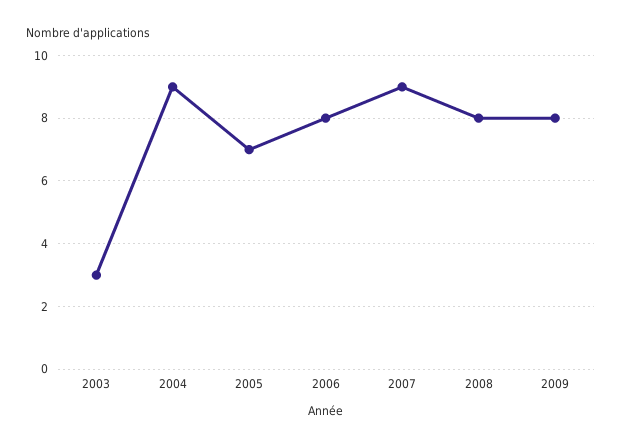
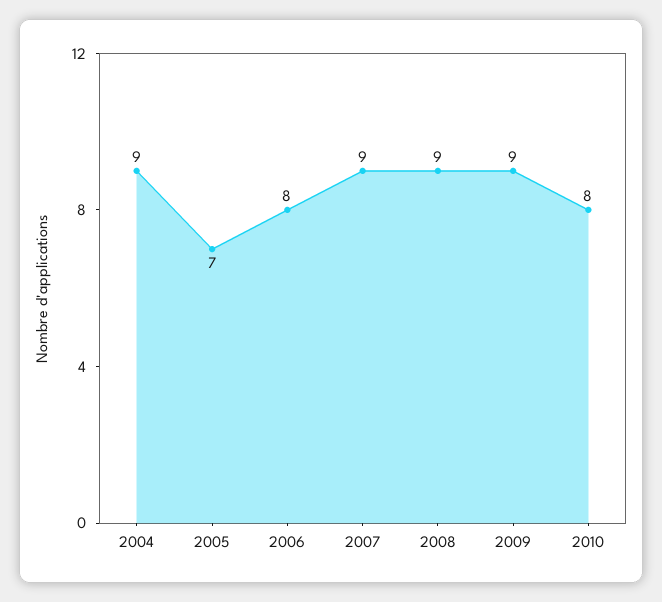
2003: 3 -> none
2008: 8 -> 9
2009: 8 -> 9
2010: none -> 8

